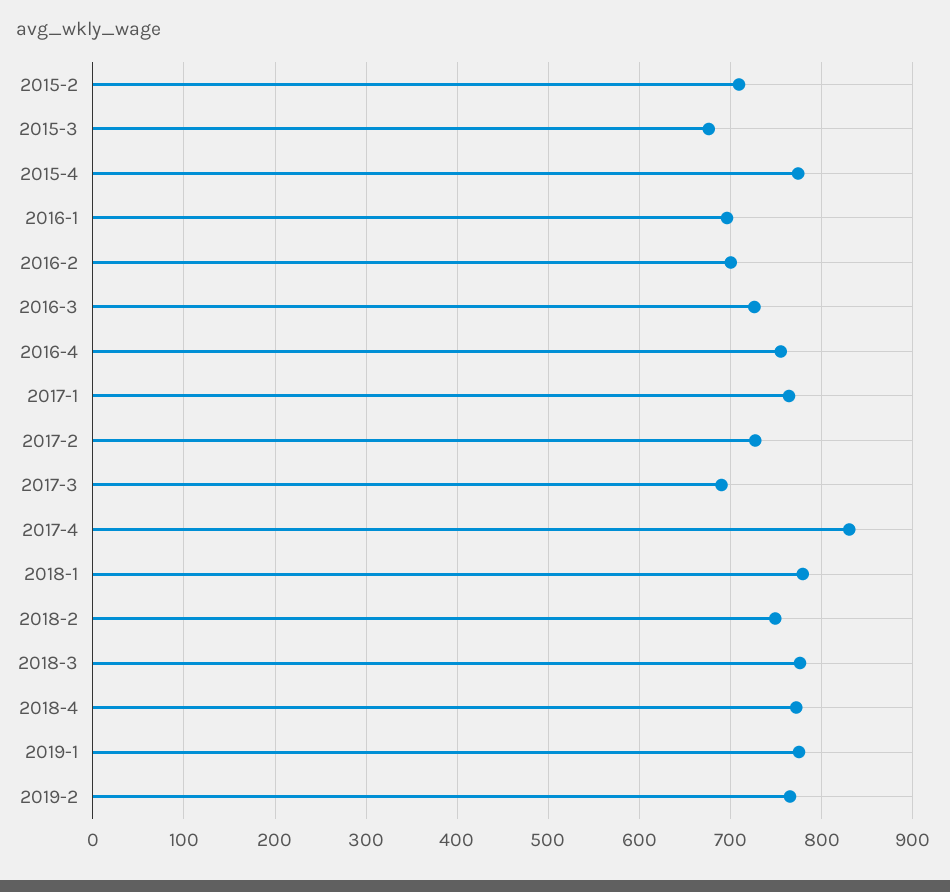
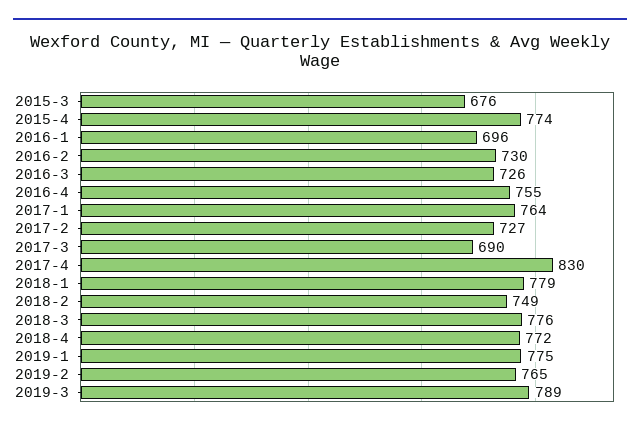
2015-2: 710 -> none
2016-2: 700 -> 730
2019-3: none -> 789

